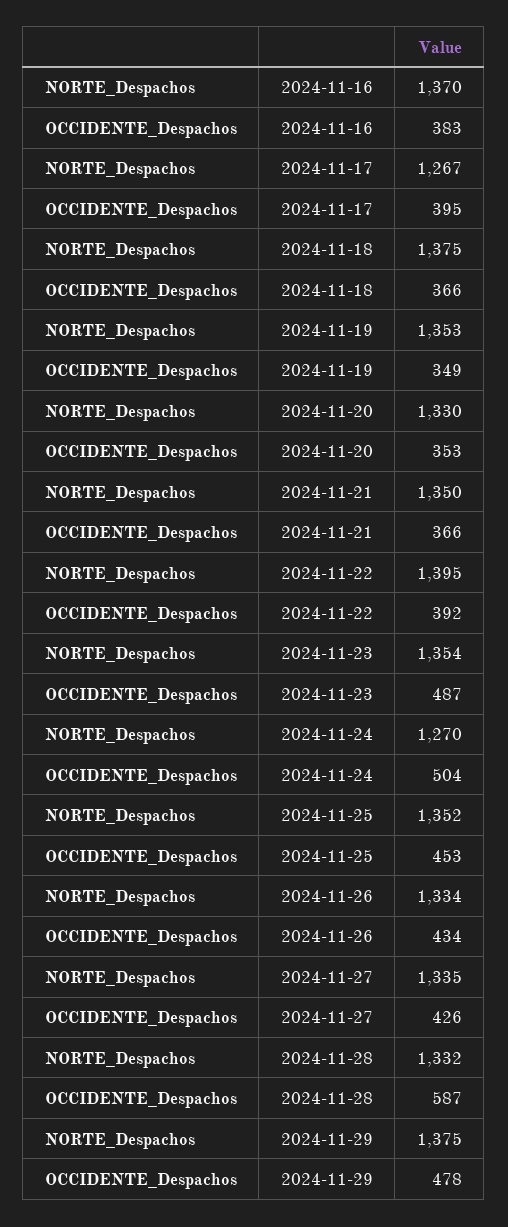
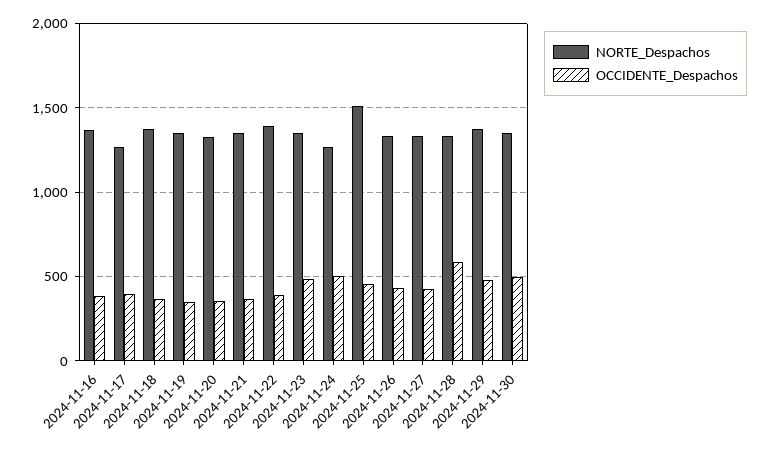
NORTE_Despachos, 2024-11-25: 1352 -> 1500
NORTE_Despachos, 2024-11-30: none -> 1350
OCCIDENTE_Despachos, 2024-11-30: none -> 500

